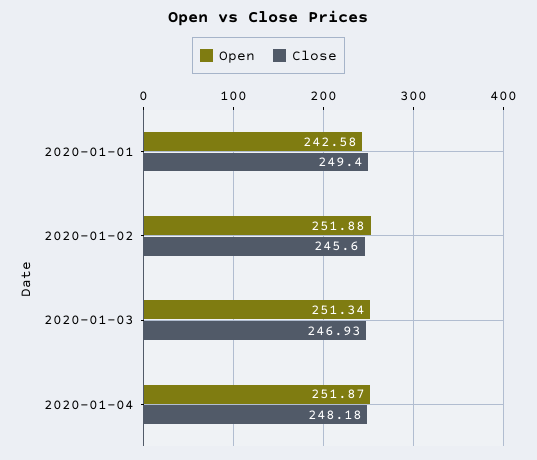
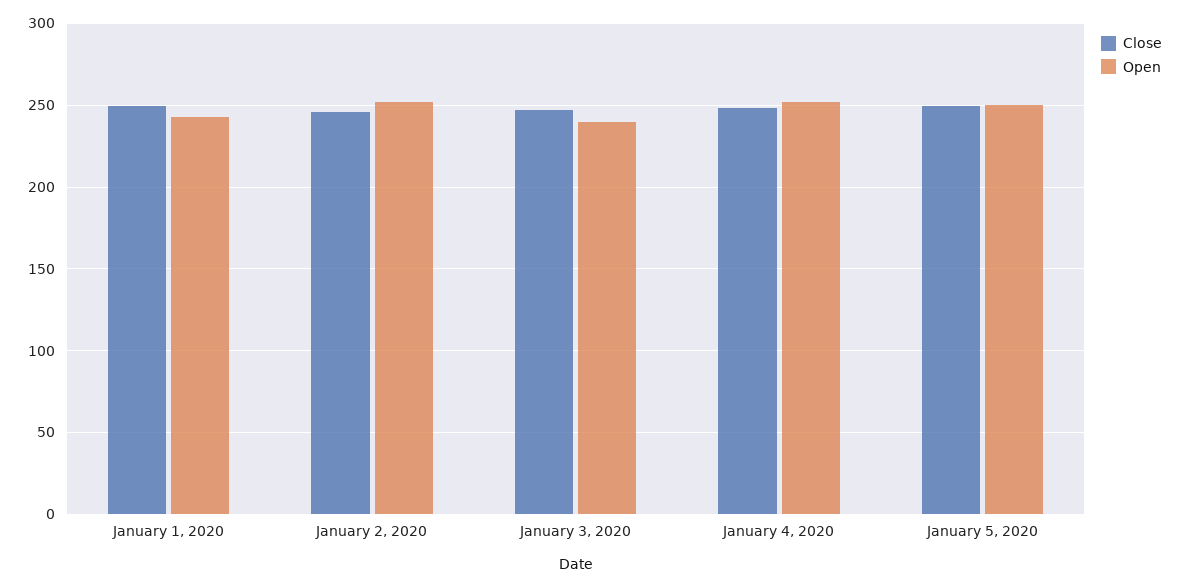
Open, 2020-01-03: 251.34 -> 240
Close, January 5, 2020: none -> 250
Open, January 5, 2020: none -> 250

